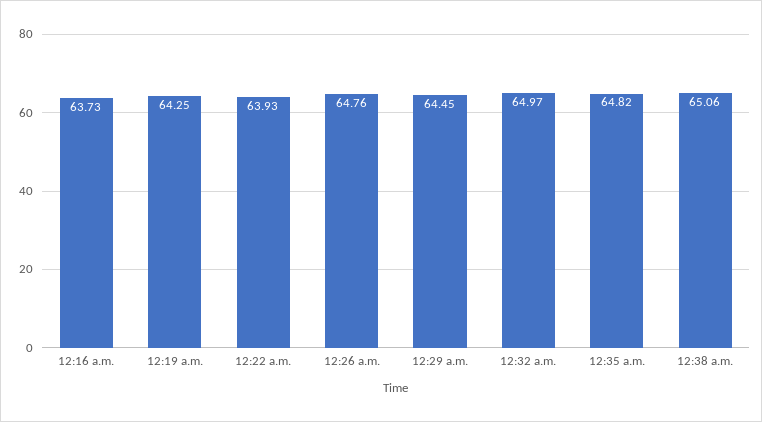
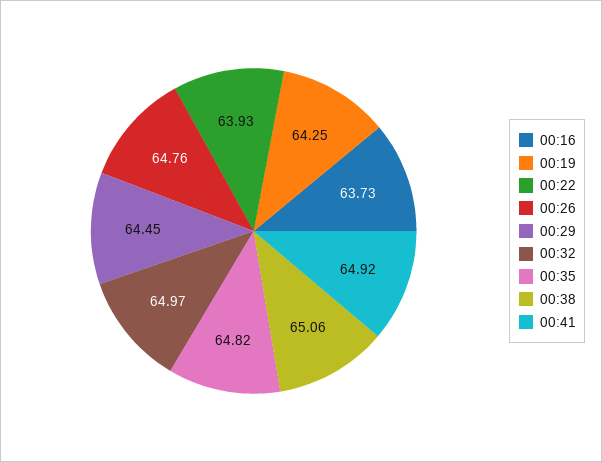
00:41: none -> 64.92

